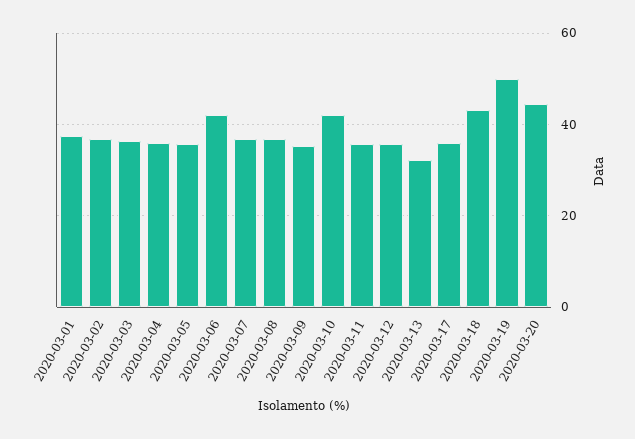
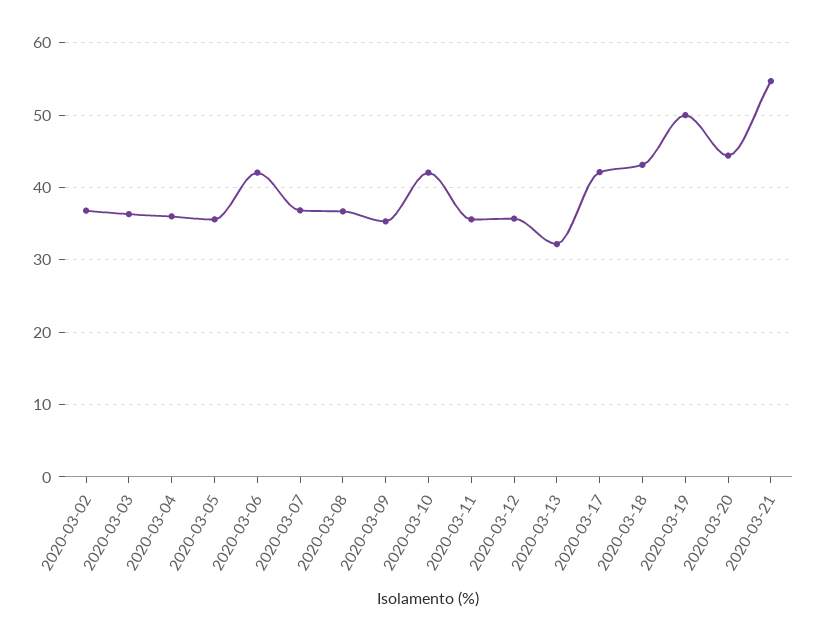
2020-03-01: 38 -> none
2020-03-17: 36 -> 42
2020-03-21: none -> 55

